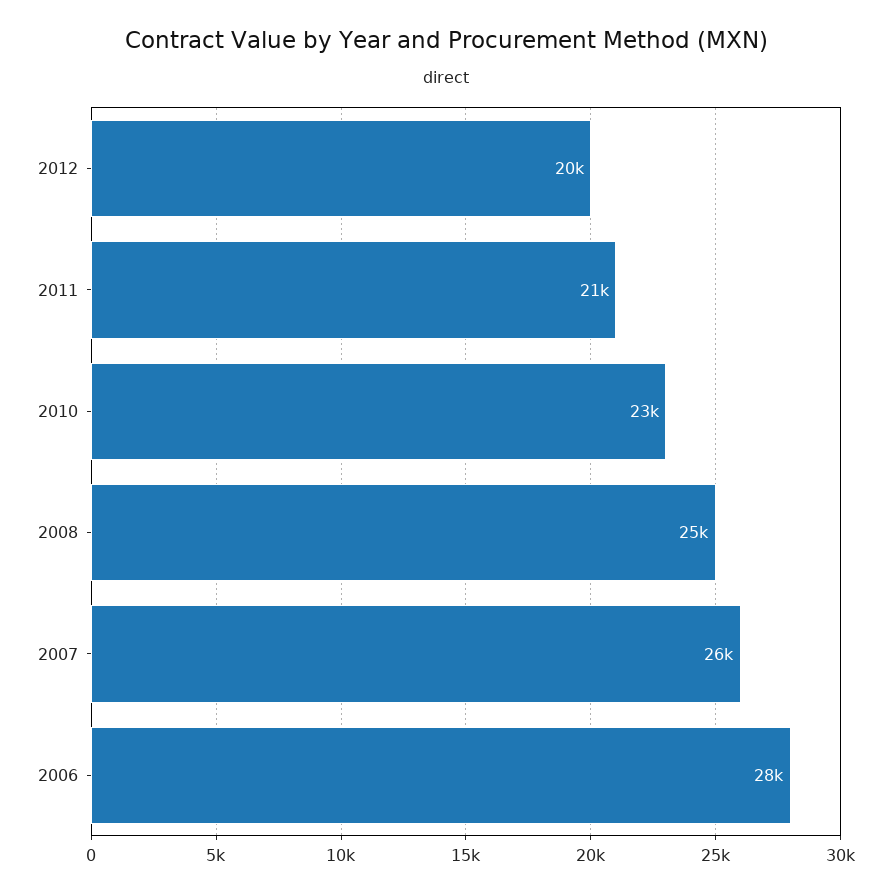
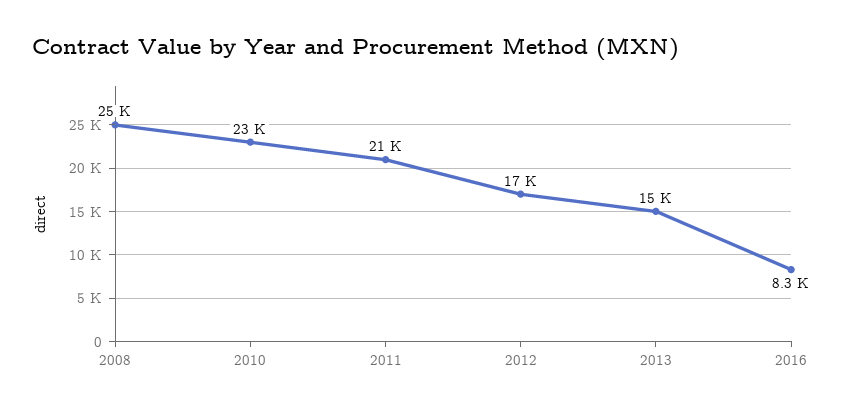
2012: 20000 -> 17000
2007: 26000 -> none
2006: 28000 -> none
2013: none -> 15000
2016: none -> 8300

